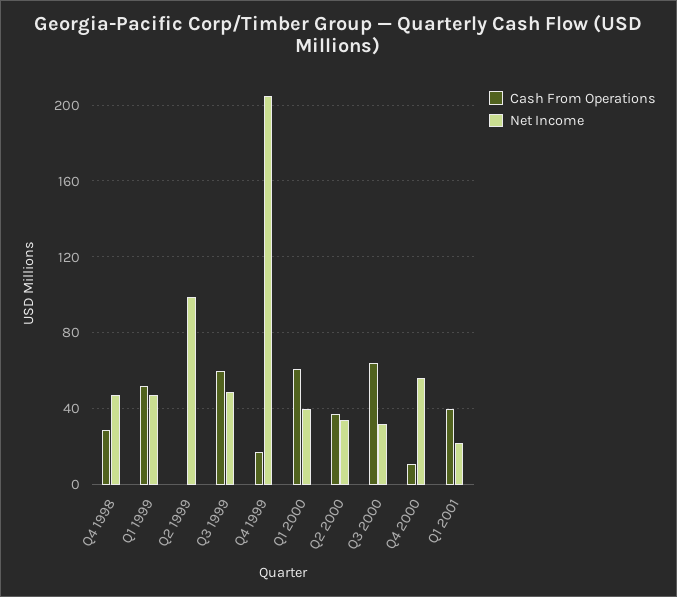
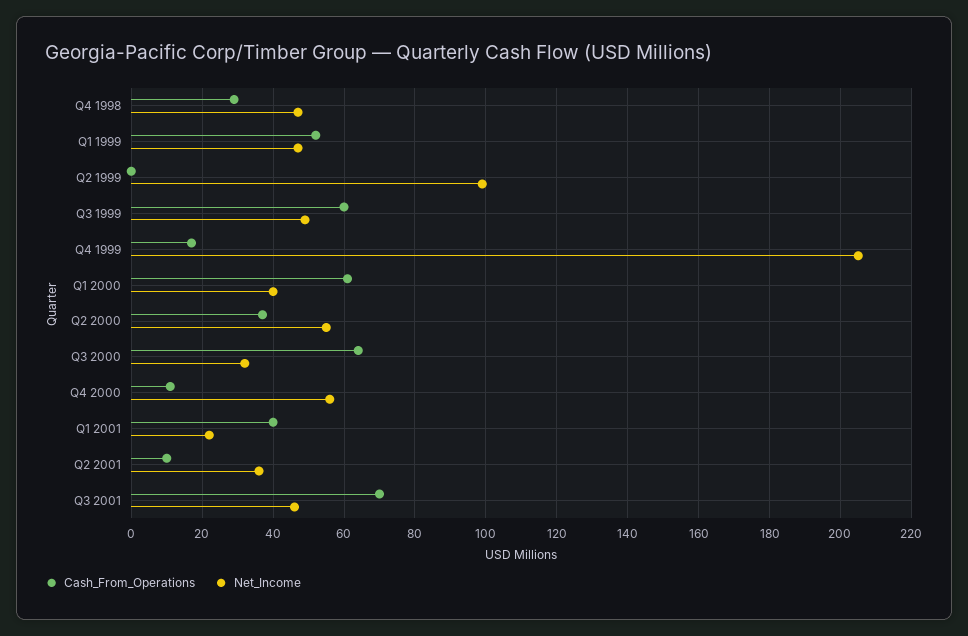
Net Income, Q2 2000: 35 -> 55
Cash From Operations, Q2 2001: none -> 10
Net Income, Q2 2001: none -> 35
Cash From Operations, Q3 2001: none -> 70
Net Income, Q3 2001: none -> 45

